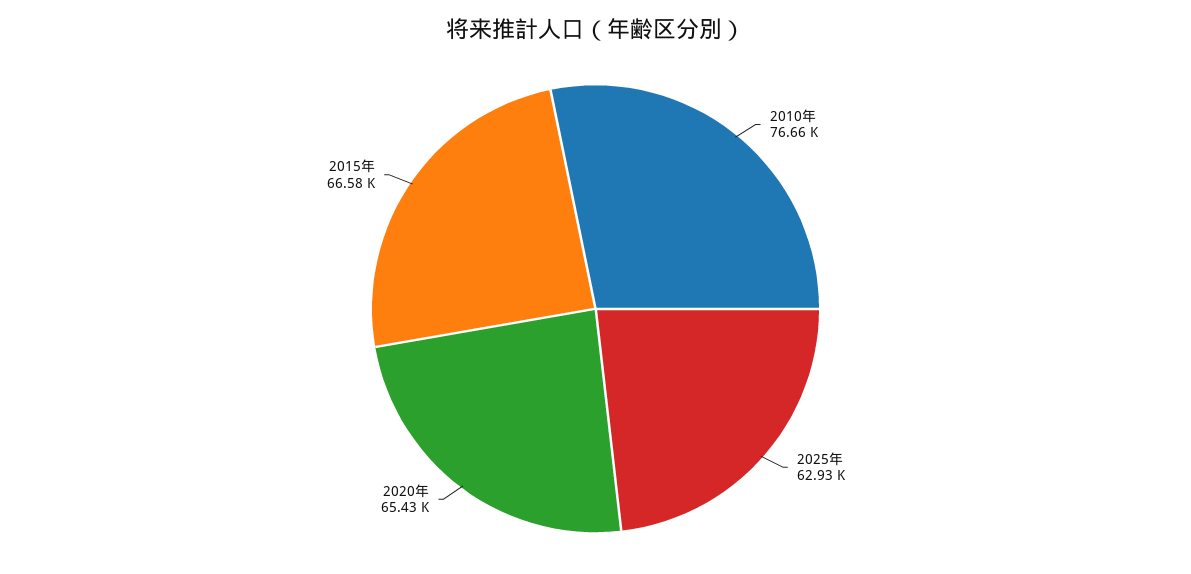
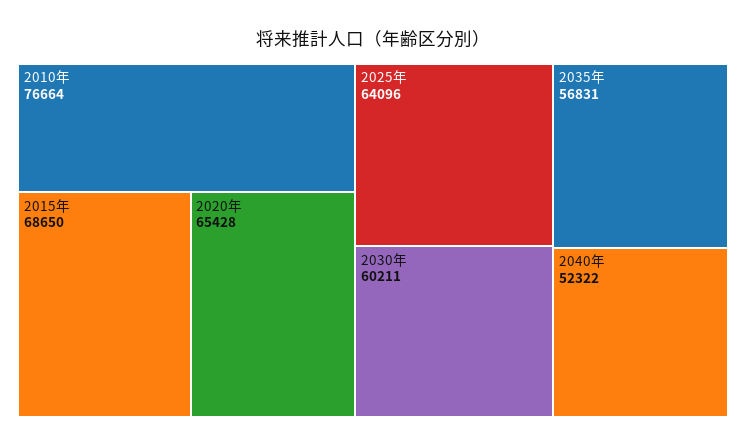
2025年: 62930 -> 64096
2015年: 66580 -> 68650
2030年: none -> 60211
2035年: none -> 56831
2040年: none -> 52322

